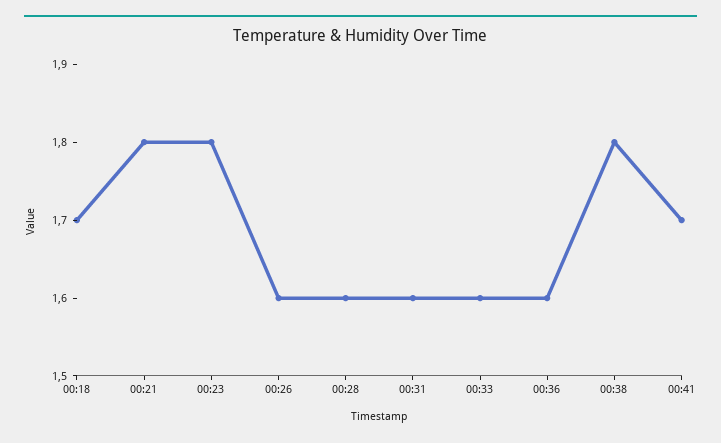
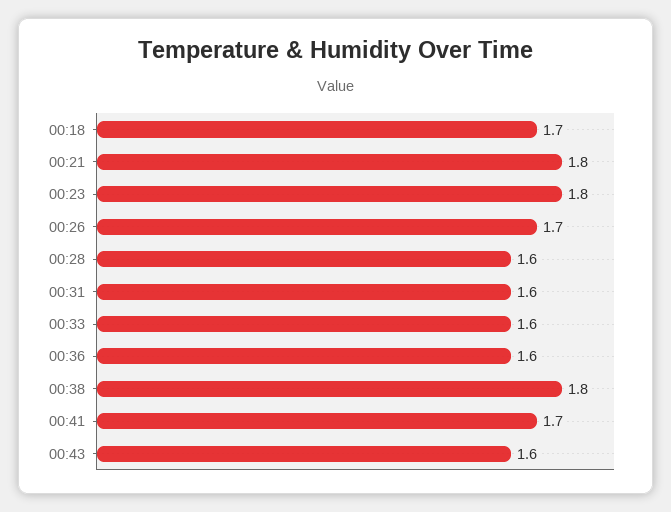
00:26: 1.6 -> 1.7
00:43: none -> 1.6

